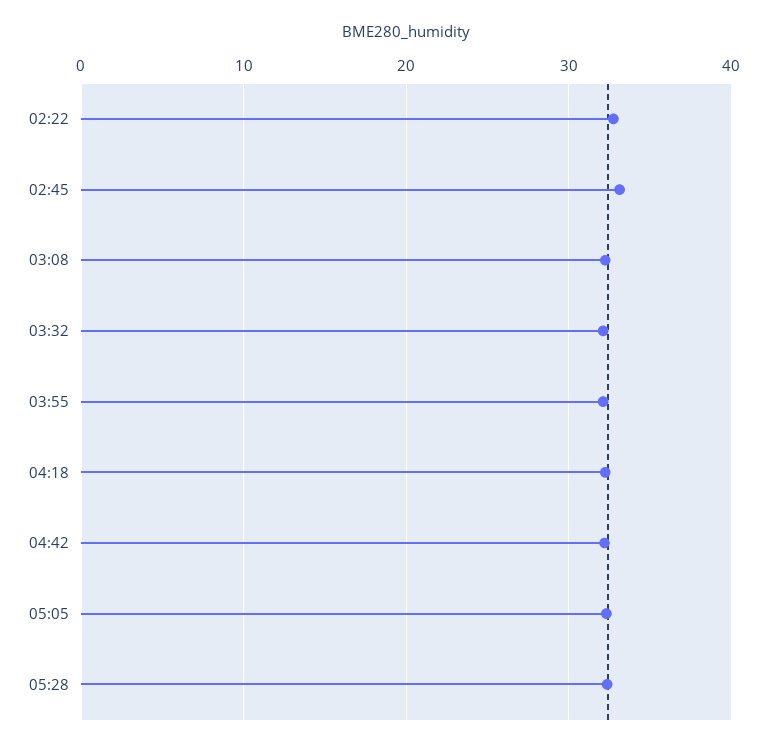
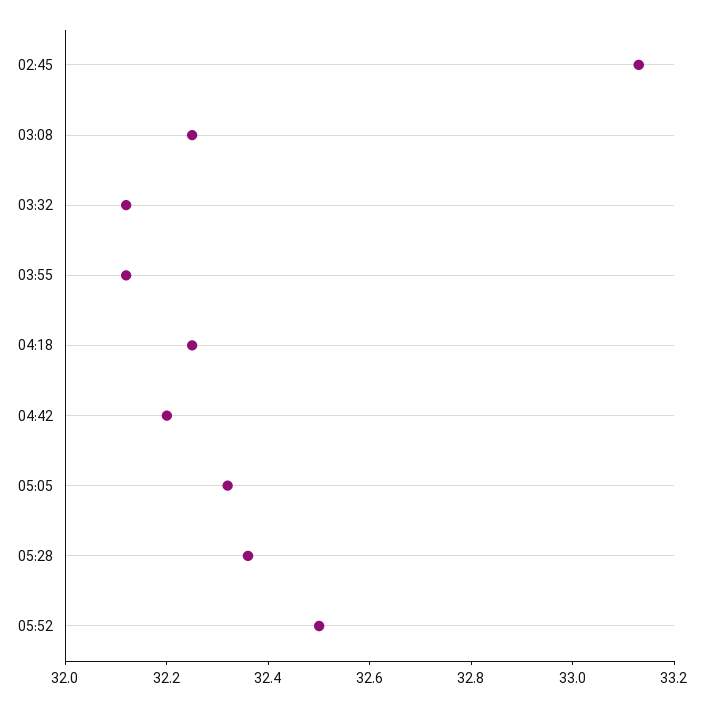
02:22: 33 -> none
05:52: none -> 32.5

